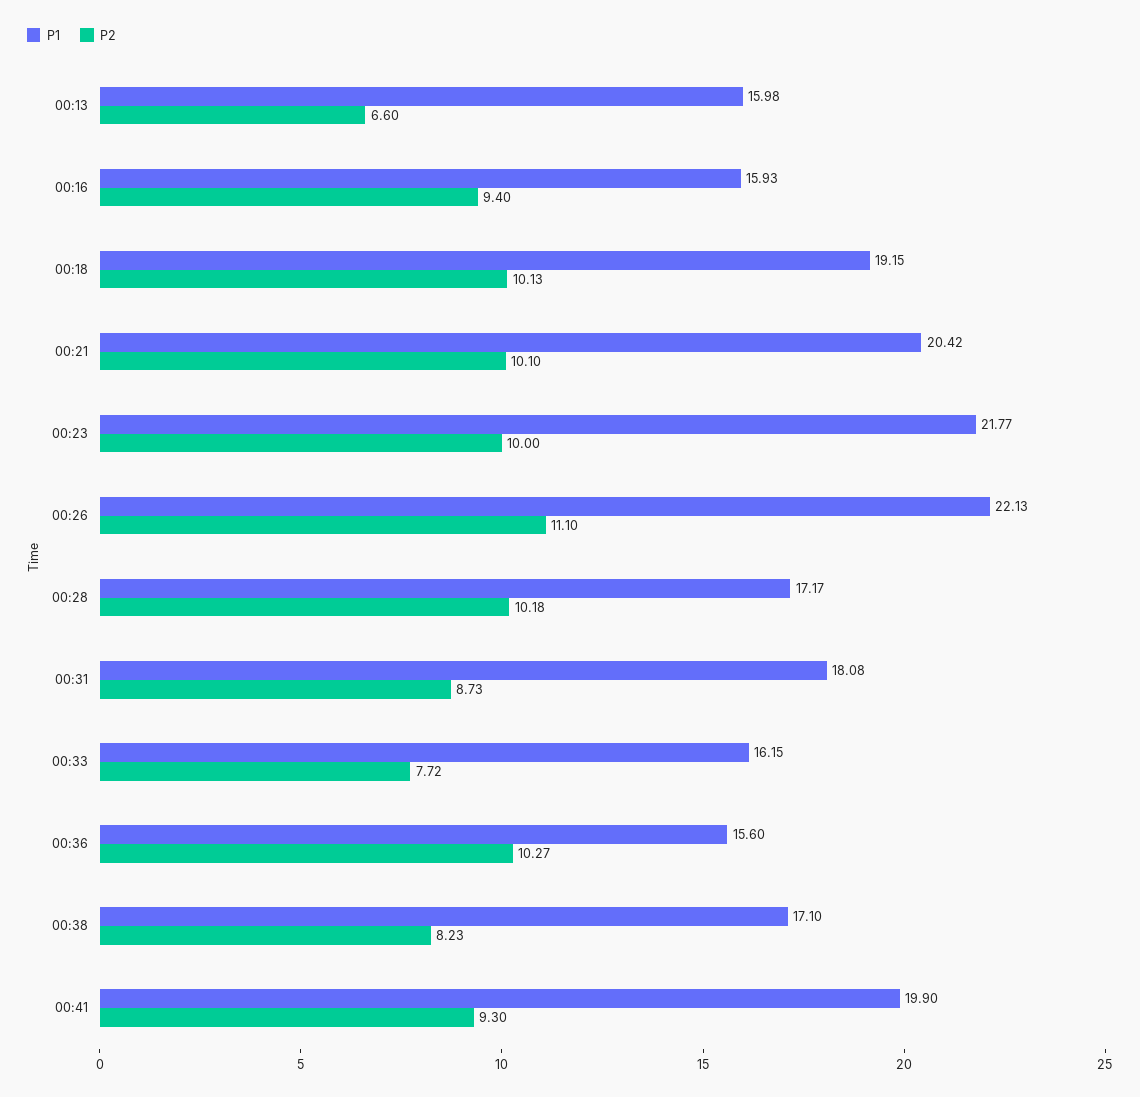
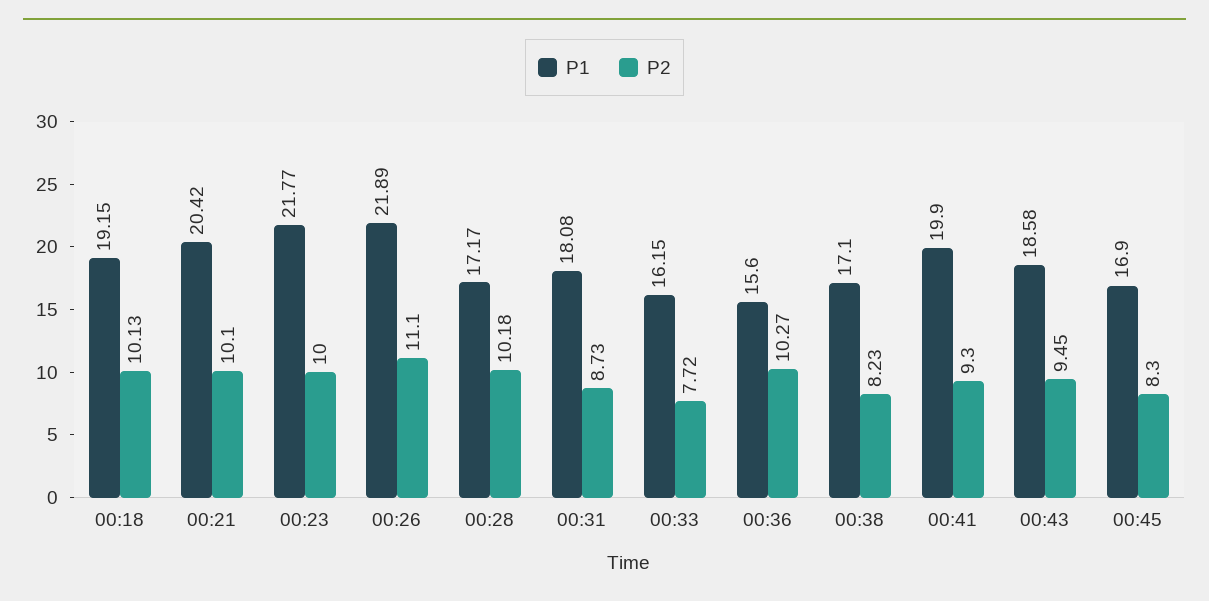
P1, 00:13: 15.98 -> none
P2, 00:13: 6.6 -> none
P1, 00:16: 15.93 -> none
P2, 00:16: 9.4 -> none
P1, 00:26: 22.13 -> 21.89
P1, 00:43: none -> 18.58
P2, 00:43: none -> 9.45
P1, 00:45: none -> 16.9
P2, 00:45: none -> 8.3

